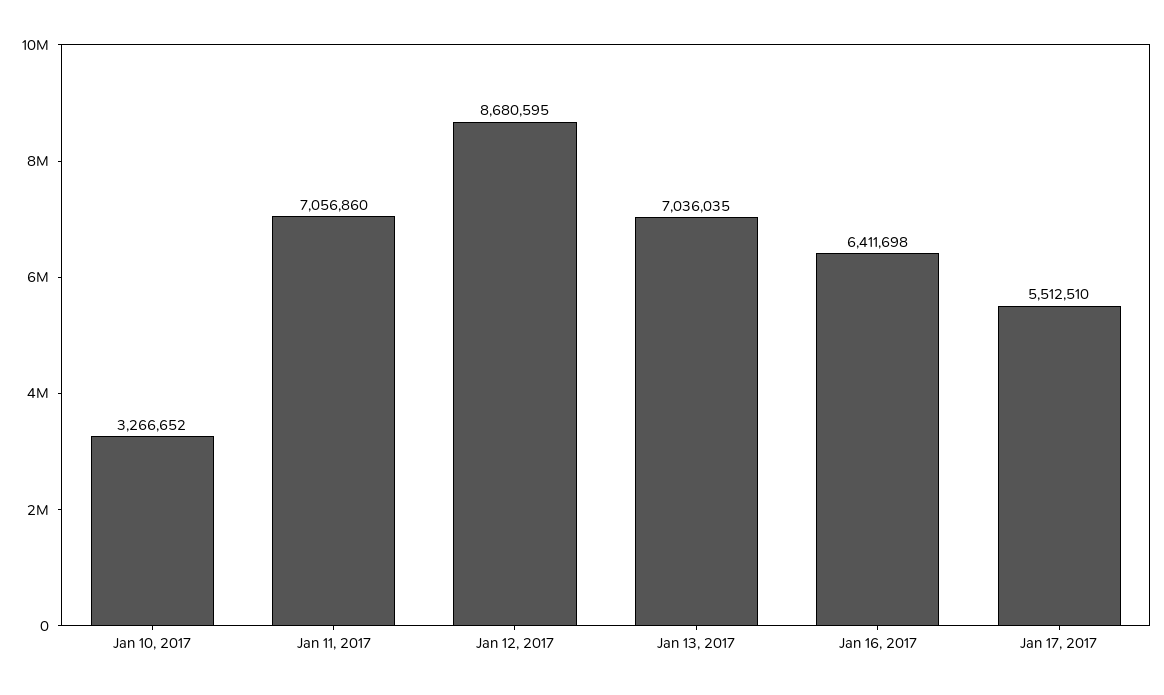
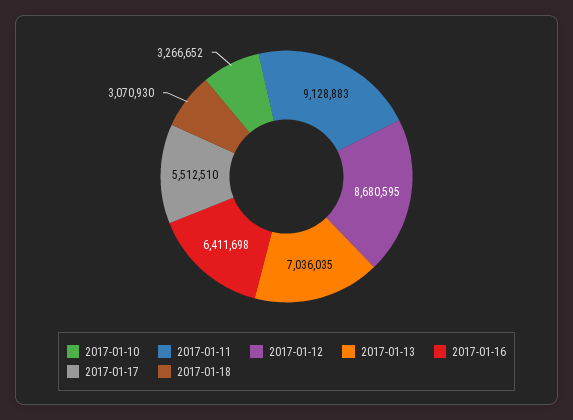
Jan 11, 2017: 7056860 -> 9128883
2017-01-18: none -> 3070930

